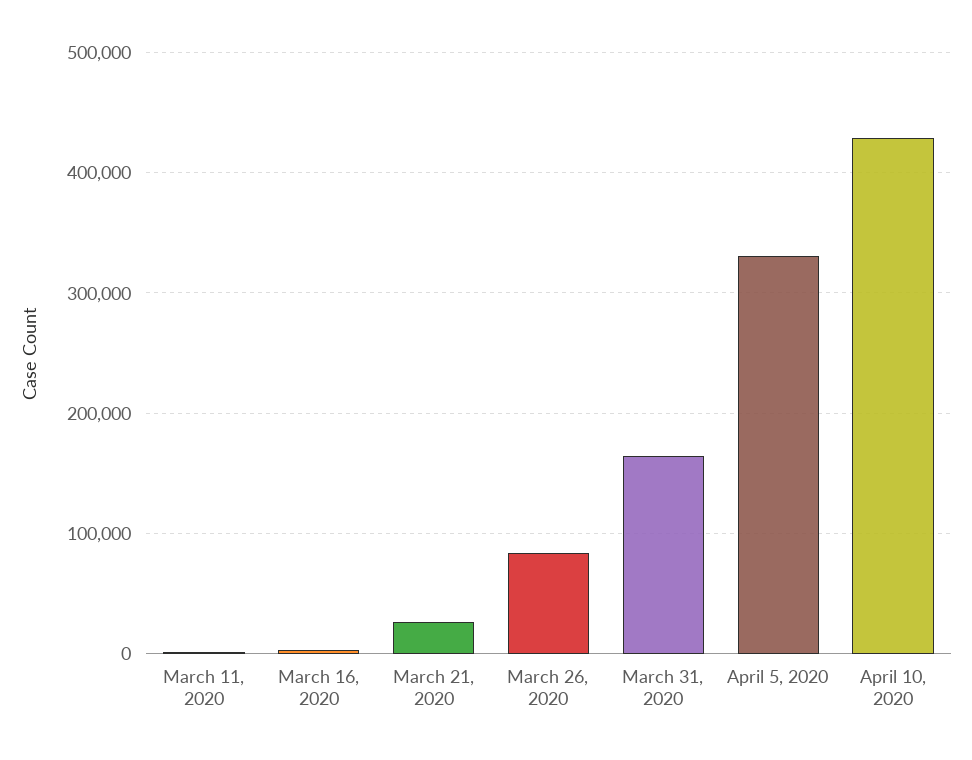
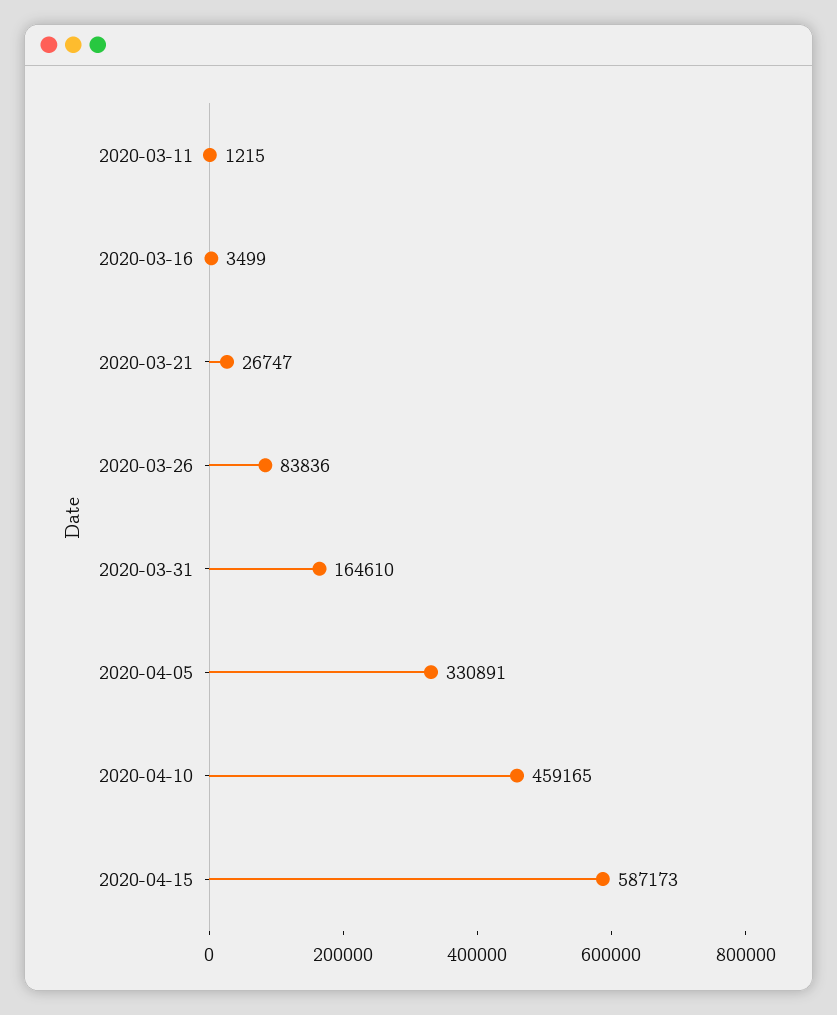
April 10, 2020: 430000 -> 459165
2020-04-15: none -> 587173

